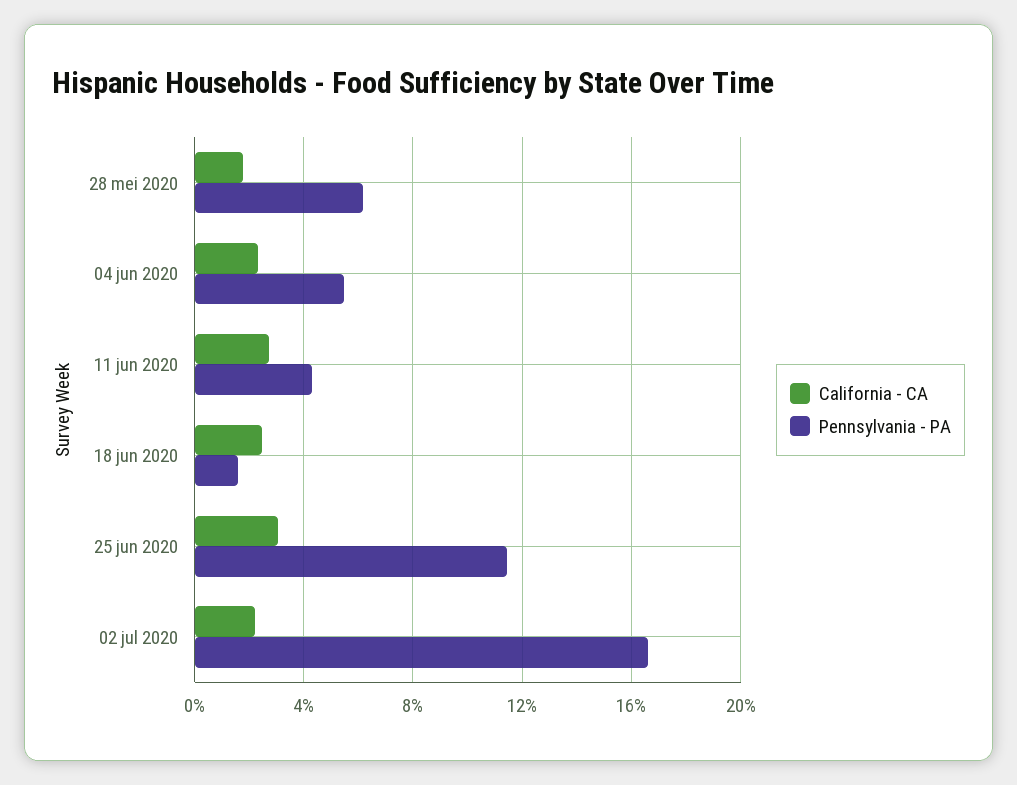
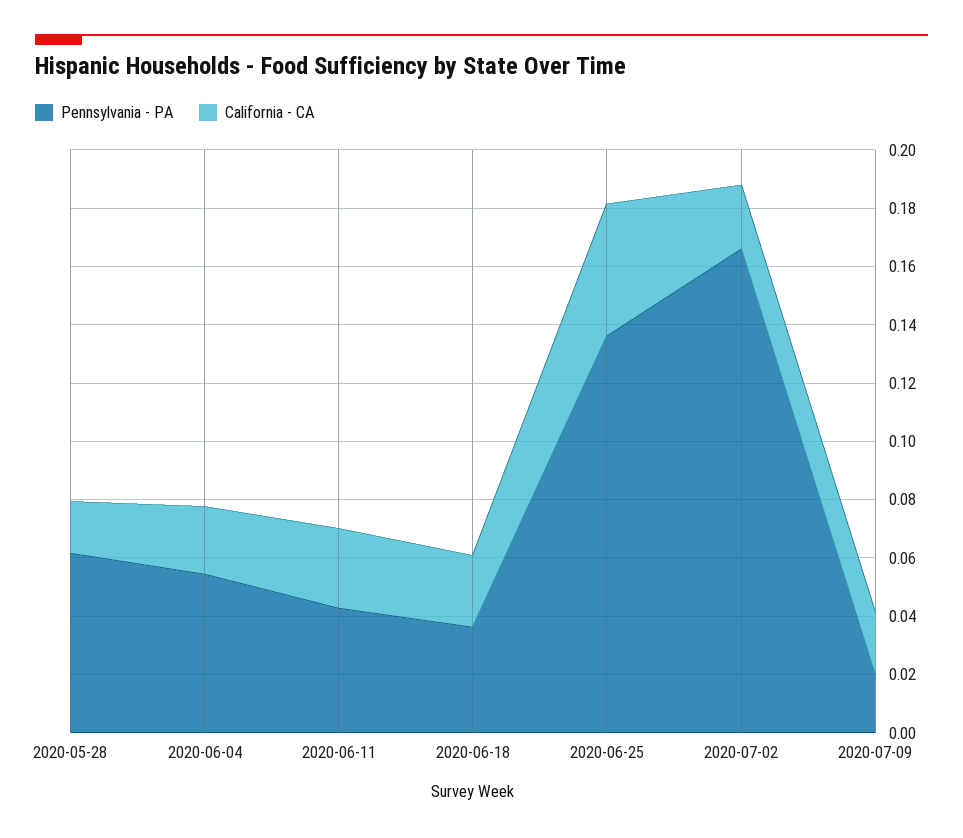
Pennsylvania - PA, 18 jun 2020: 0.015 -> 0.035
California - CA, 25 jun 2020: 0.03 -> 0.045
Pennsylvania - PA, 25 jun 2020: 0.115 -> 0.135
Pennsylvania - PA, 2020-07-09: none -> 0.02
California - CA, 2020-07-09: none -> 0.02

